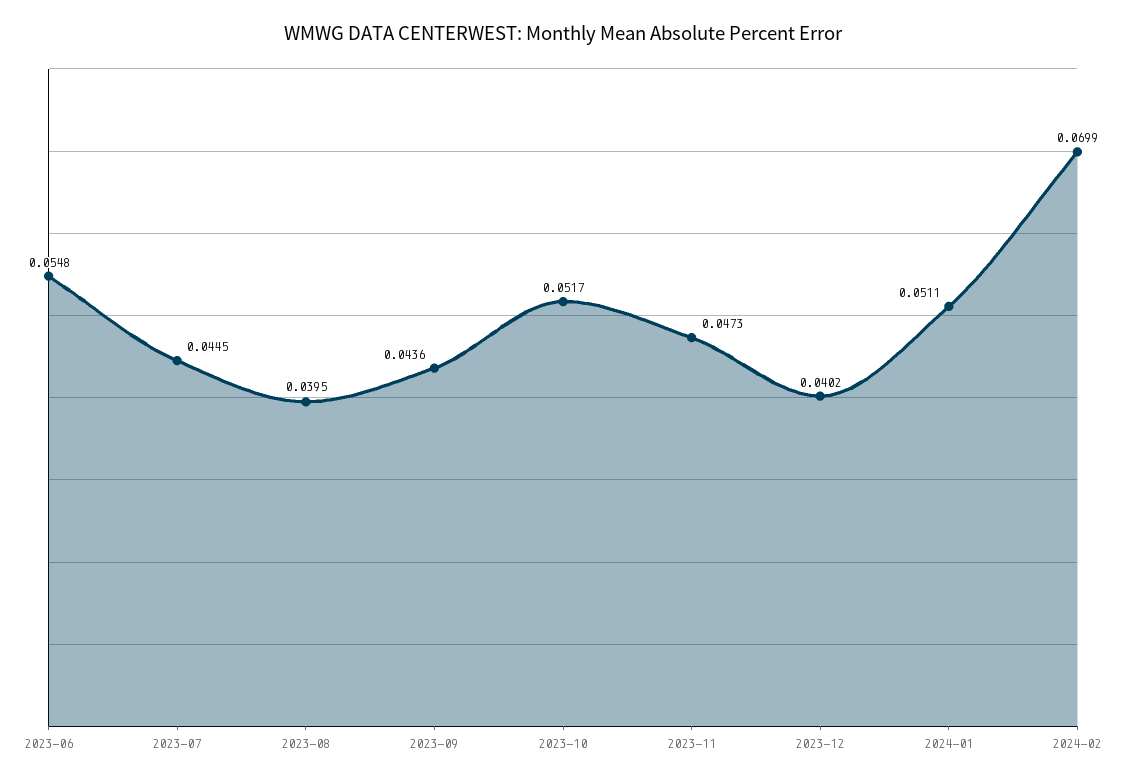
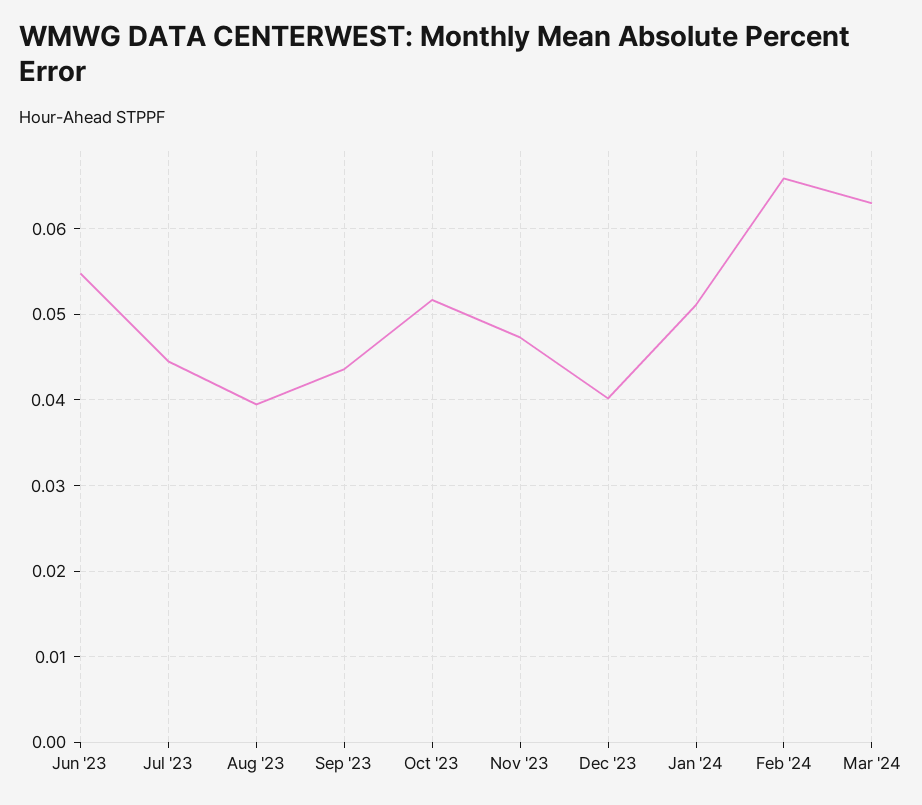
2024-02: 0.0699 -> 0.066
Mar '24: none -> 0.063

